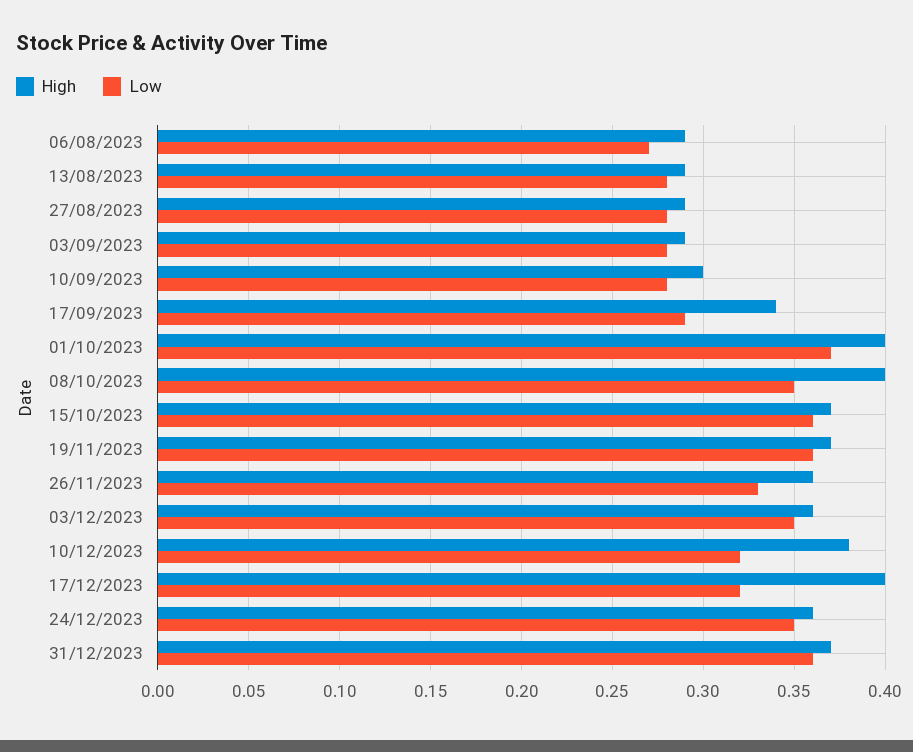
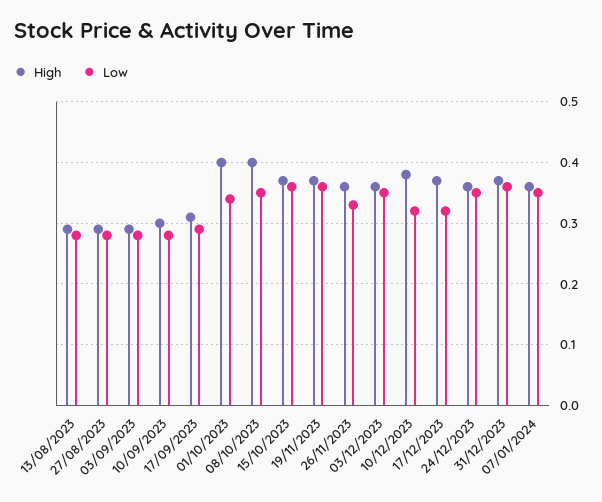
High, 06/08/2023: 0.29 -> none
Low, 06/08/2023: 0.27 -> none
High, 17/09/2023: 0.34 -> 0.31
Low, 01/10/2023: 0.37 -> 0.34
High, 17/12/2023: 0.4 -> 0.37
High, 07/01/2024: none -> 0.36
Low, 07/01/2024: none -> 0.35

